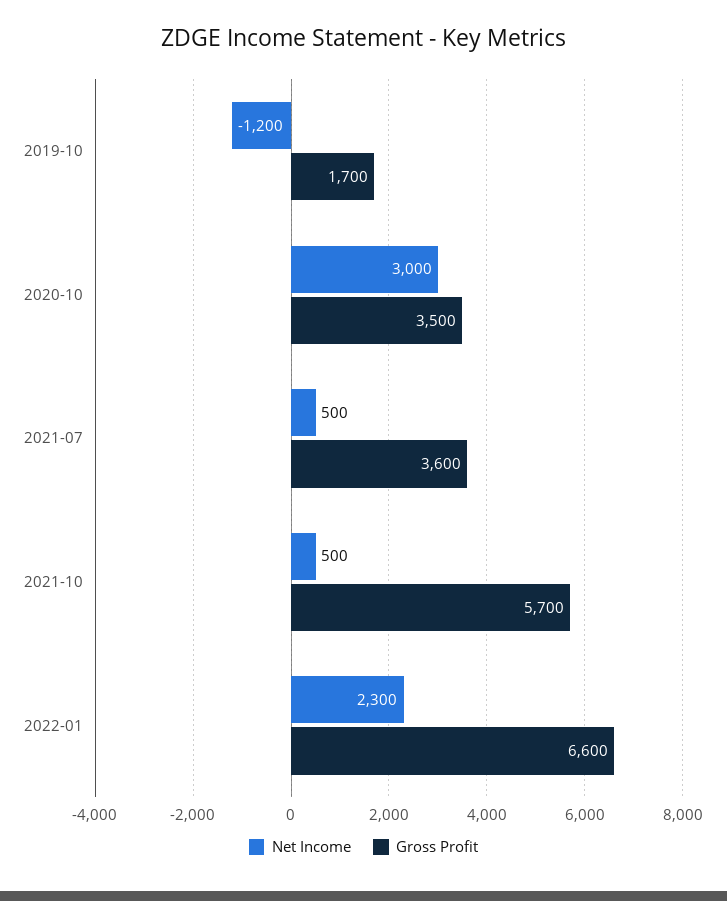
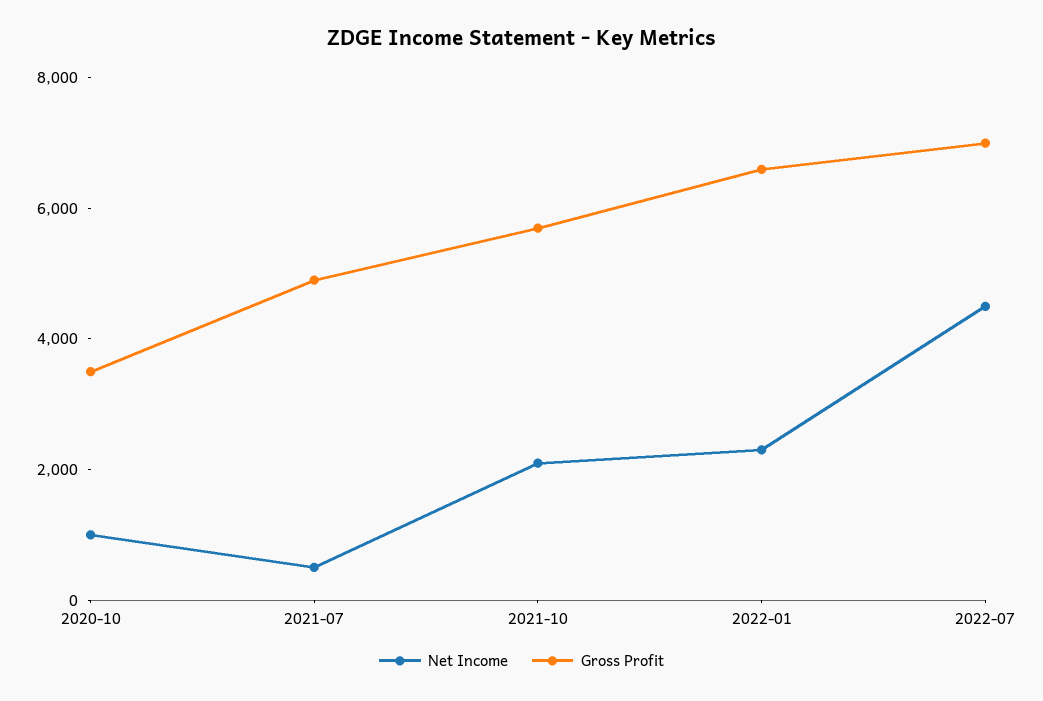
Net Income, 2019-10: -1200 -> none
Gross Profit, 2019-10: 1700 -> none
Net Income, 2020-10: 3000 -> 1000
Gross Profit, 2021-07: 3600 -> 5000
Net Income, 2021-10: 500 -> 2000
Net Income, 2022-07: none -> 4500
Gross Profit, 2022-07: none -> 7000

